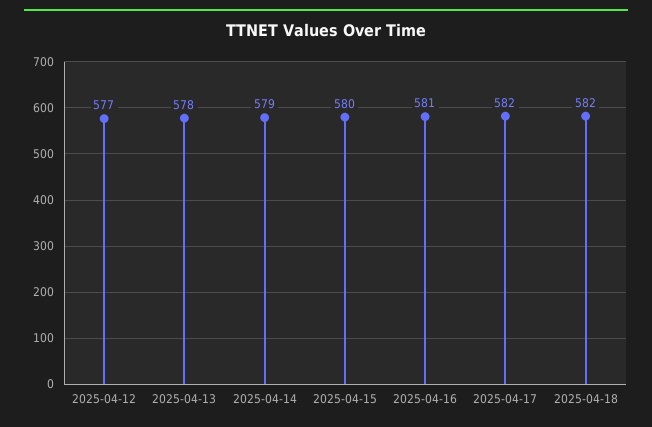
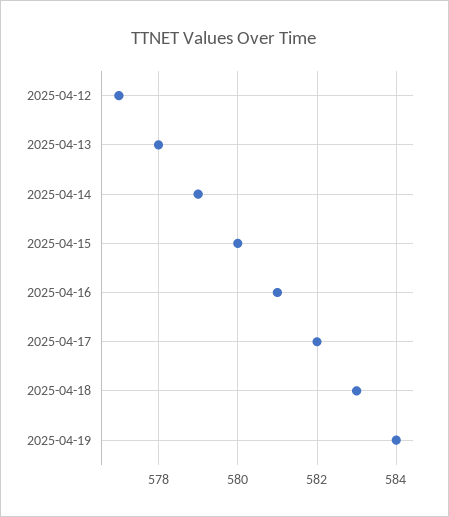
2025-04-18: 582 -> 583
2025-04-19: none -> 584

